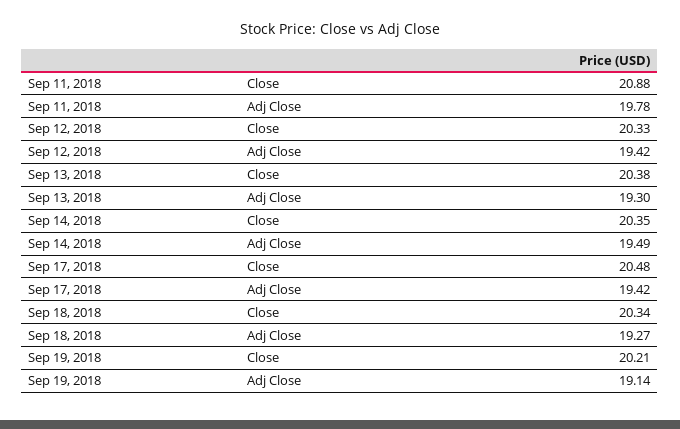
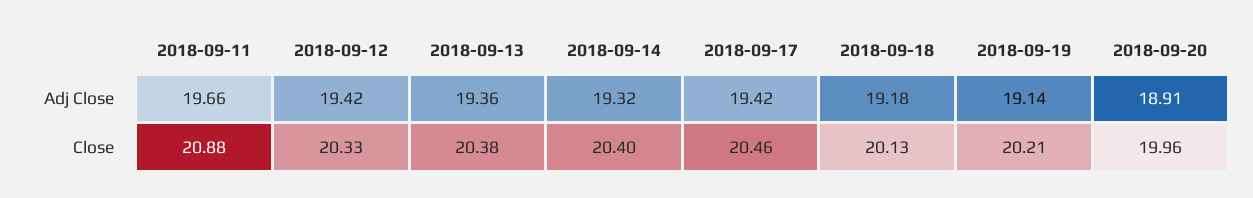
Sep 11, 2018, Adj Close: 19.78 -> 19.66
Sep 13, 2018, Adj Close: 19.3 -> 19.36
Sep 14, 2018, Close: 20.35 -> 20.4
Sep 14, 2018, Adj Close: 19.49 -> 19.32
Sep 17, 2018, Close: 20.48 -> 20.46
Sep 18, 2018, Close: 20.34 -> 20.13
Sep 18, 2018, Adj Close: 19.27 -> 19.18
2018-09-20, Adj Close: none -> 18.91
2018-09-20, Close: none -> 19.96

